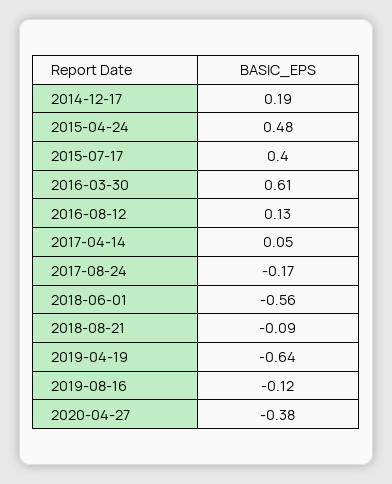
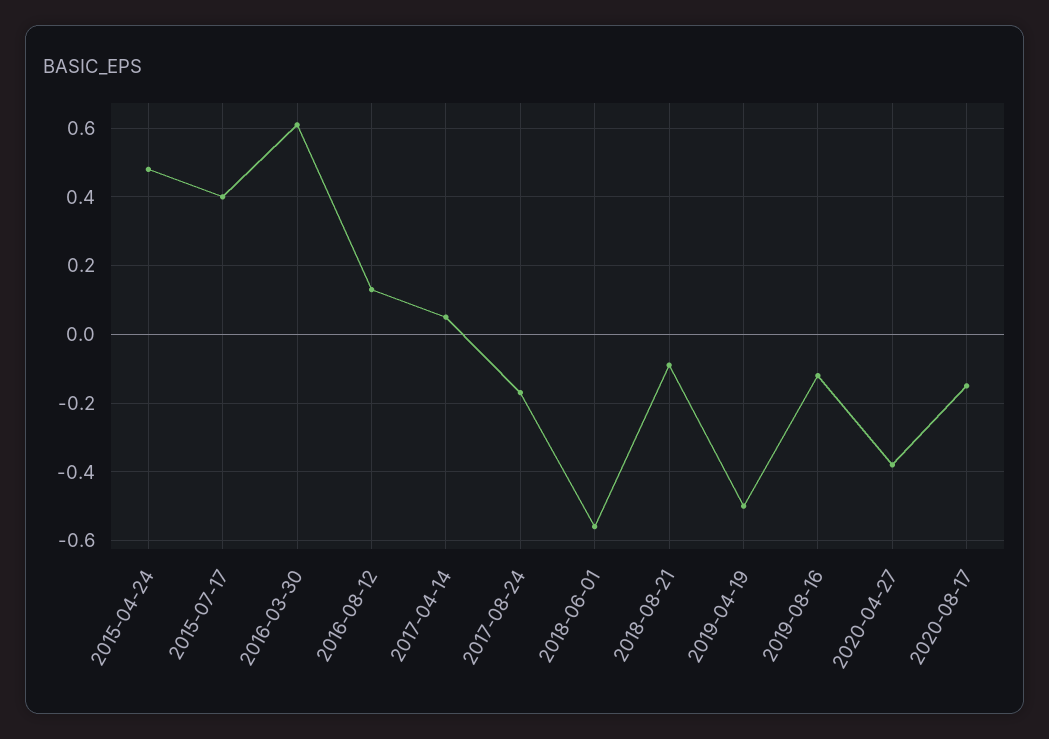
2014-12-17: 0.19 -> none
2019-04-19: -0.64 -> -0.5
2020-08-17: none -> -0.15

